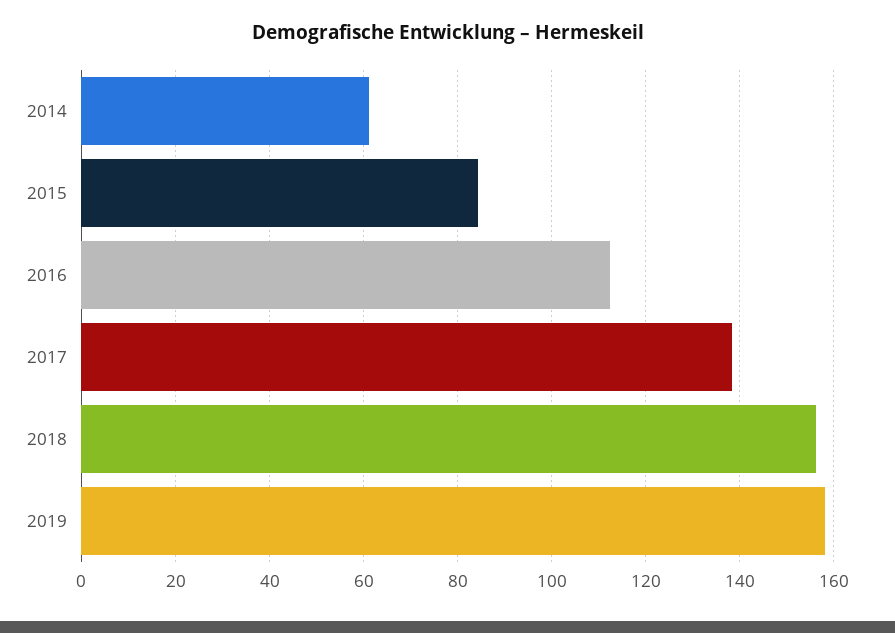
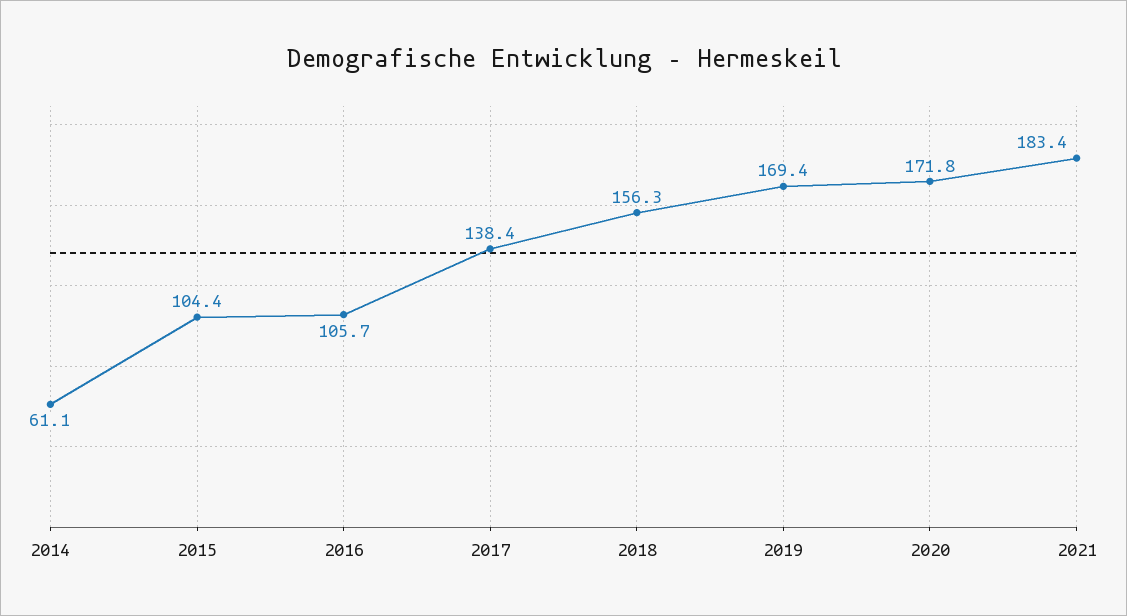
2015: 84 -> 104.4
2016: 112 -> 105.7
2019: 158 -> 169.4
2020: none -> 171.8
2021: none -> 183.4

